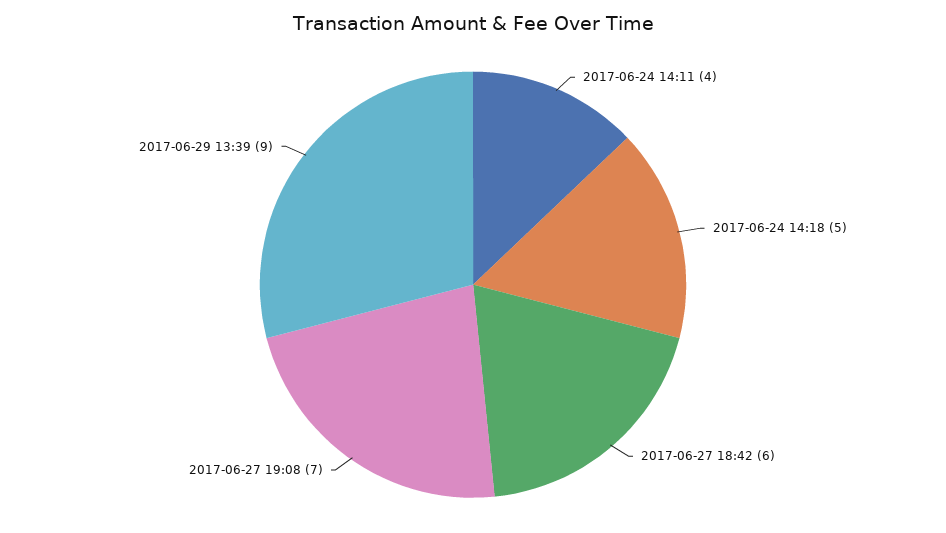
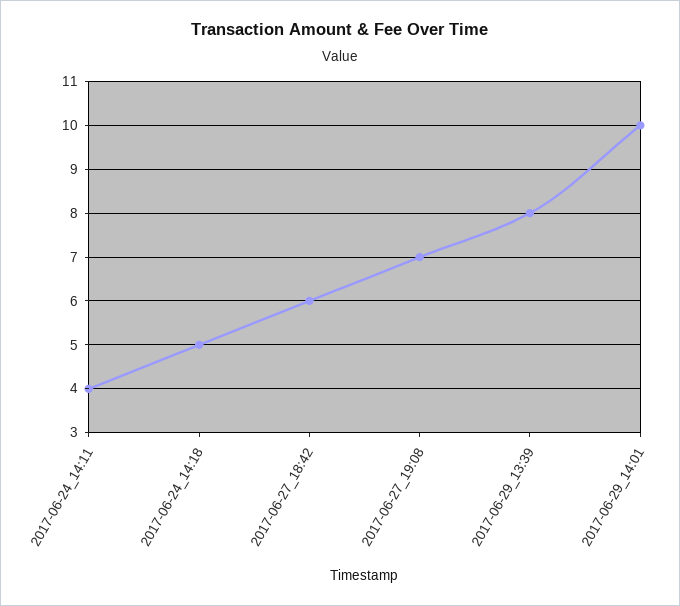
2017-06-29 13:39: 9 -> 8
2017-06-29_14:01: none -> 10

